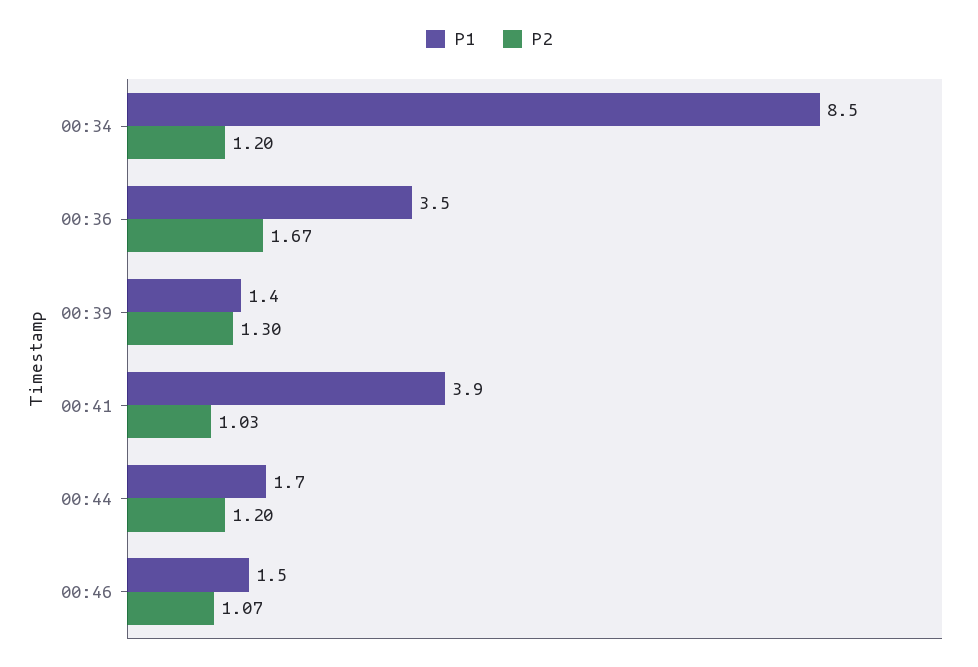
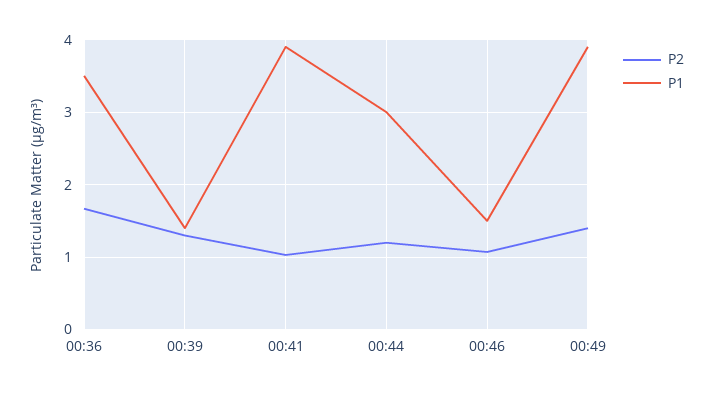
P1, 00:34: 8.5 -> none
P2, 00:34: 1.2 -> none
P1, 00:44: 1.7 -> 3
P2, 00:49: none -> 1.4
P1, 00:49: none -> 3.9

